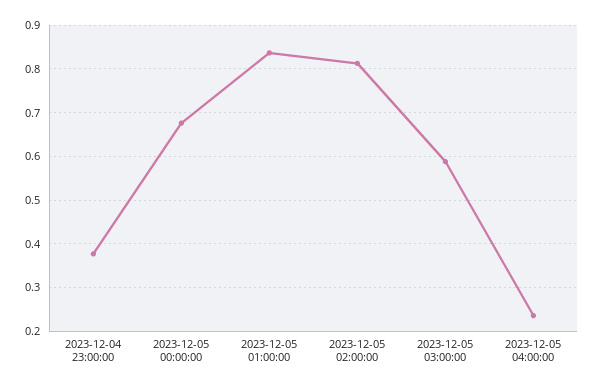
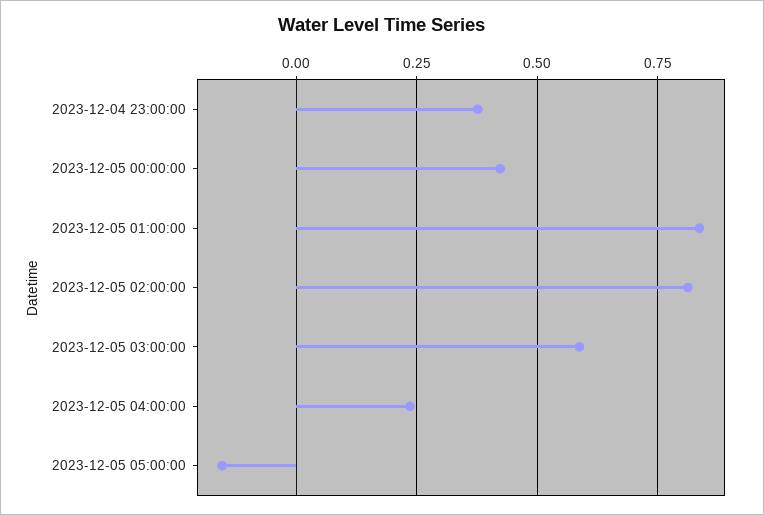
2023-12-05 00:00:00: 0.68 -> 0.425
2023-12-05 05:00:00: none -> -0.15

